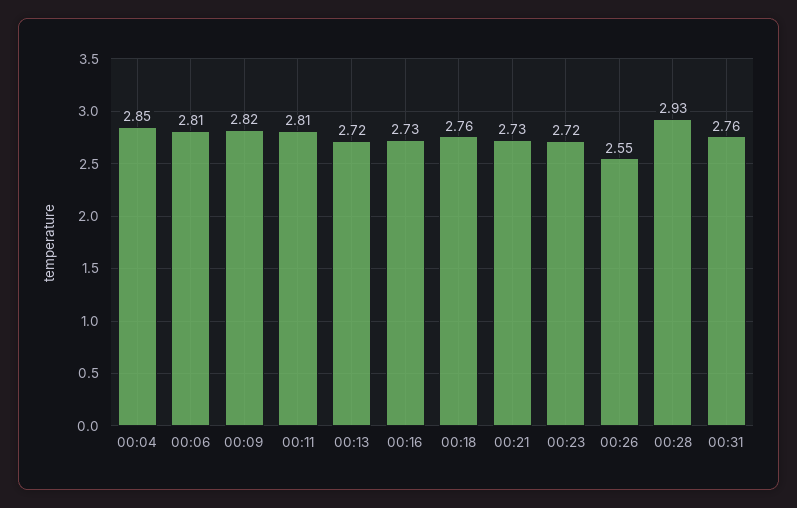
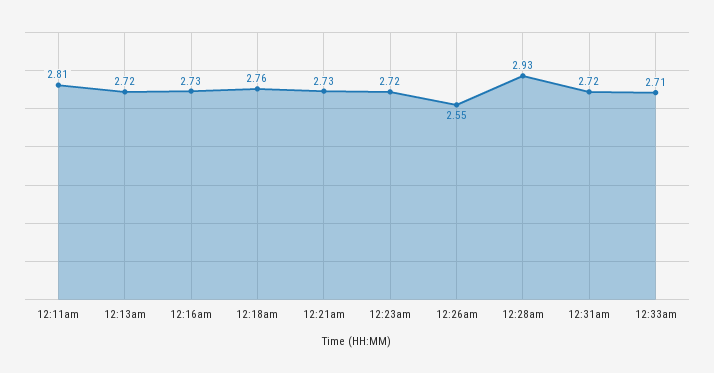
00:04: 2.85 -> none
00:06: 2.81 -> none
00:09: 2.82 -> none
00:31: 2.76 -> 2.72
12:33am: none -> 2.71

